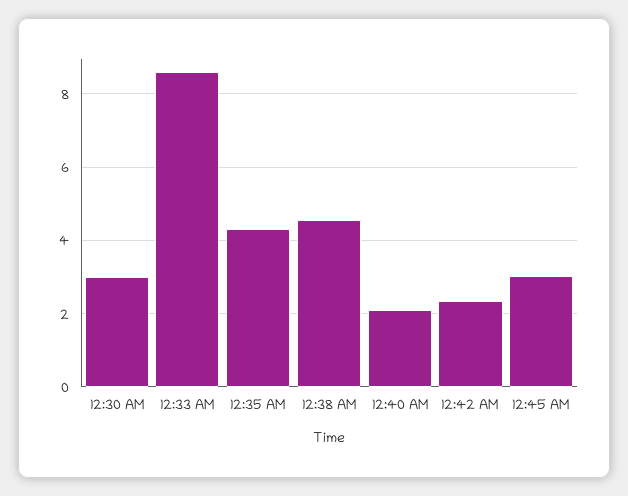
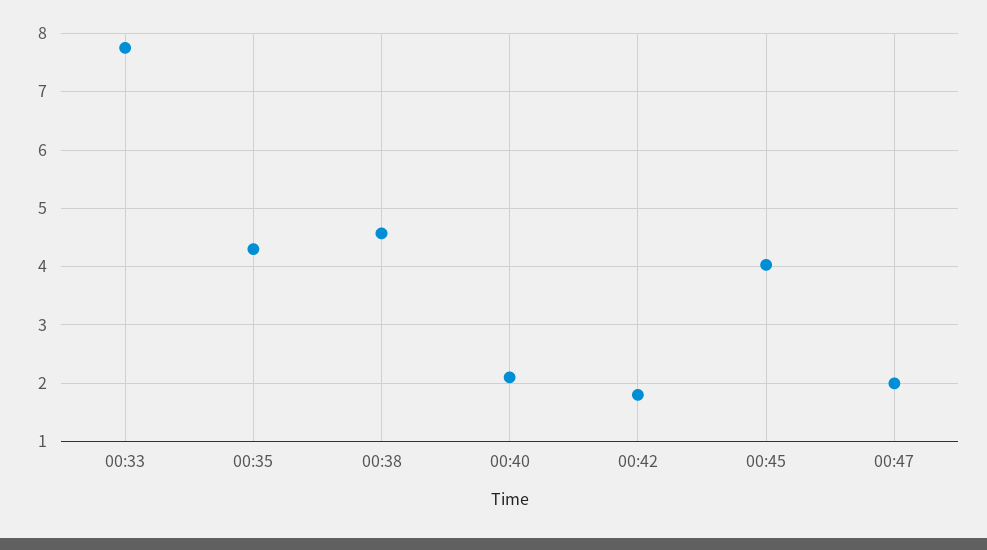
12:30 AM: 3 -> none
12:33 AM: 8.6 -> 7.8
12:42 AM: 2.4 -> 1.8
12:45 AM: 3 -> 4
00:47: none -> 2

